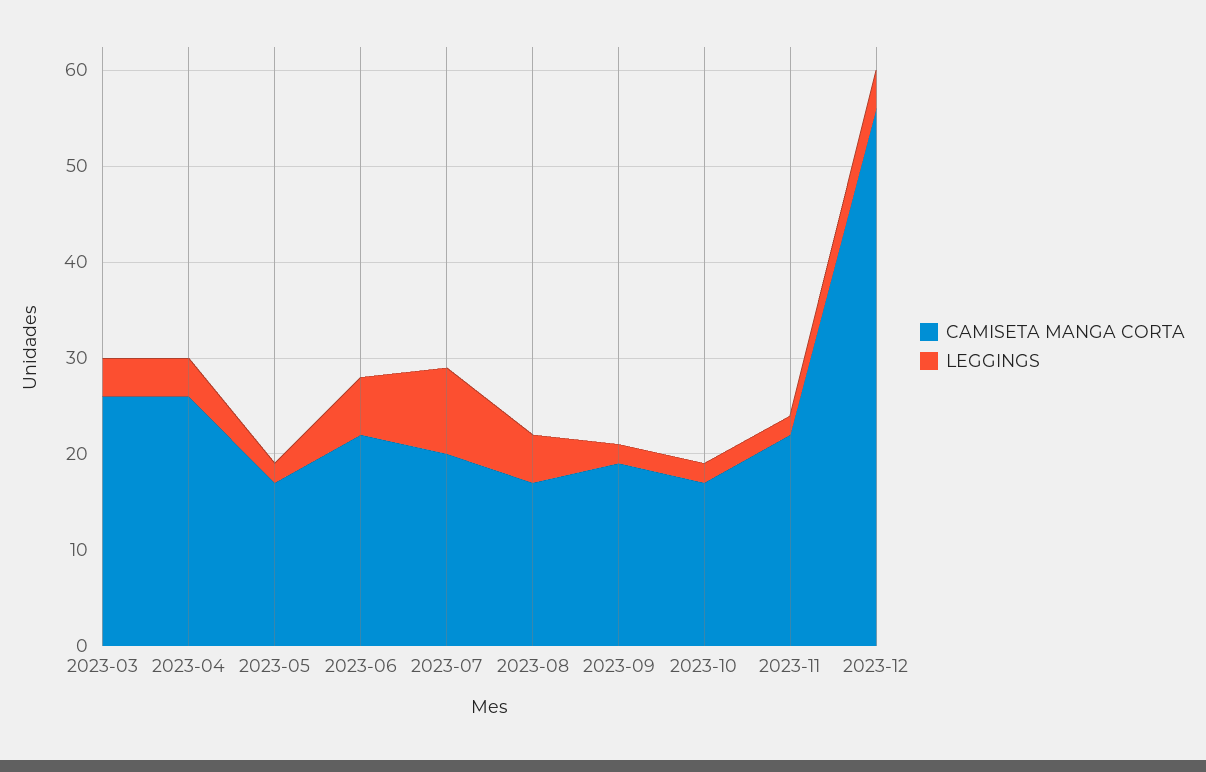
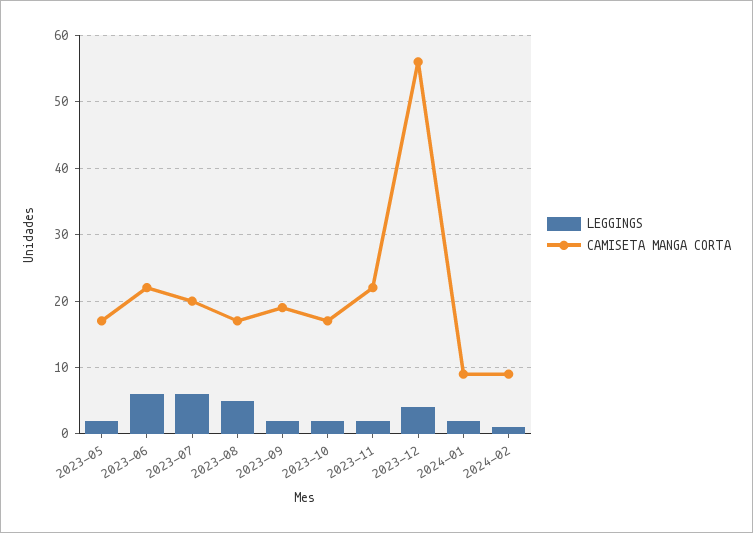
CAMISETA MANGA CORTA, 2023-03: 26 -> none
LEGGINGS, 2023-03: 4 -> none
CAMISETA MANGA CORTA, 2023-04: 26 -> none
LEGGINGS, 2023-04: 4 -> none
LEGGINGS, 2023-07: 9 -> 6
LEGGINGS, 2024-01: none -> 2
CAMISETA MANGA CORTA, 2024-01: none -> 9
LEGGINGS, 2024-02: none -> 1
CAMISETA MANGA CORTA, 2024-02: none -> 9

